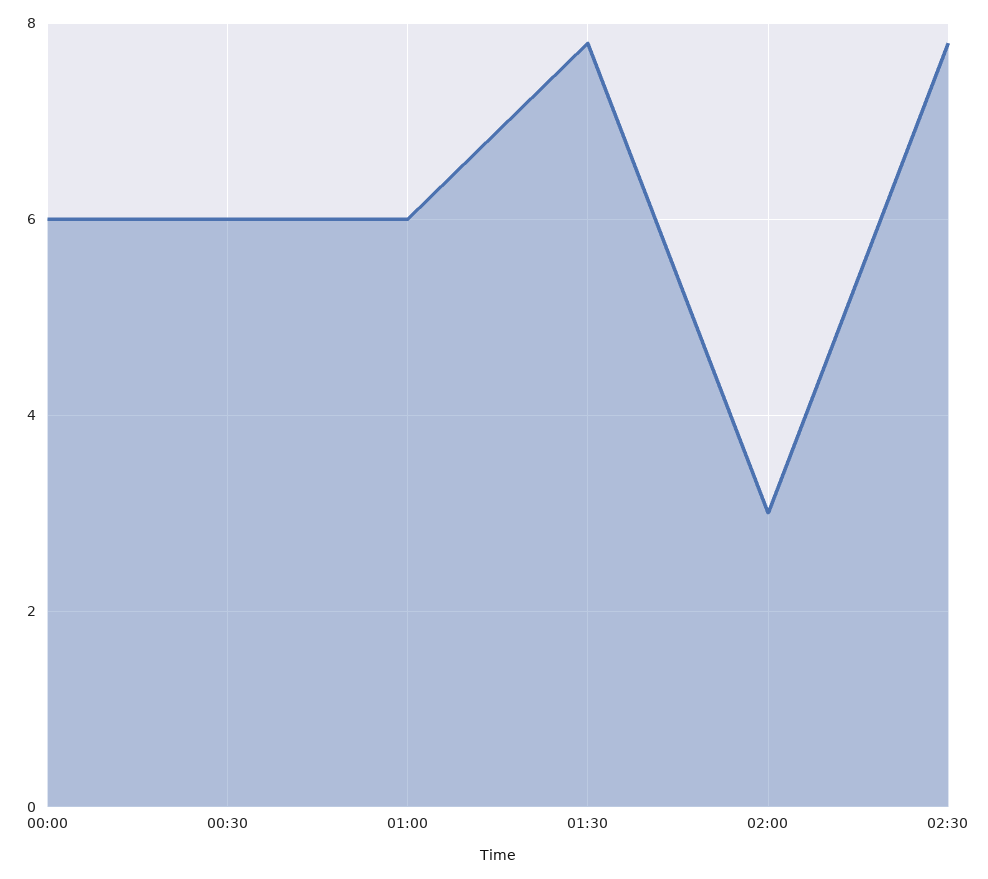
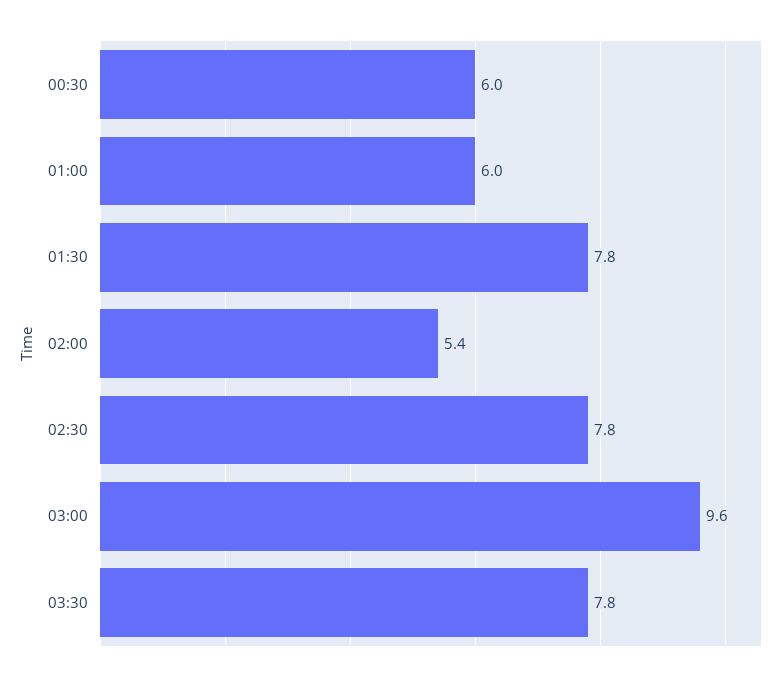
00:00: 6 -> none
02:00: 3 -> 5.4
03:00: none -> 9.6
03:30: none -> 7.8

